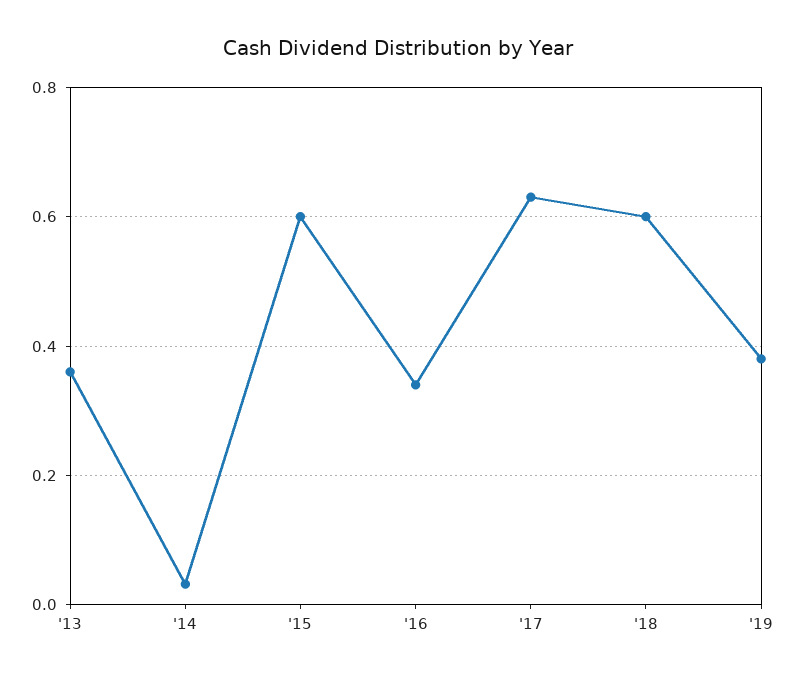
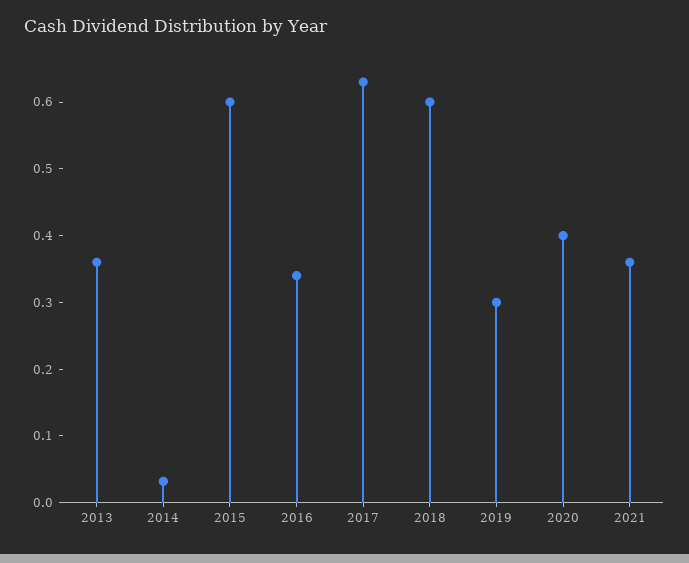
'19: 0.38 -> 0.3
2020: none -> 0.4
2021: none -> 0.36

